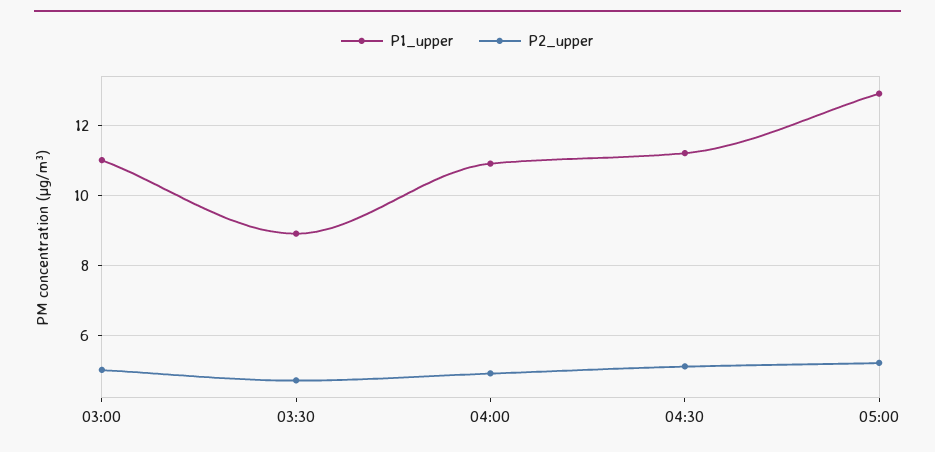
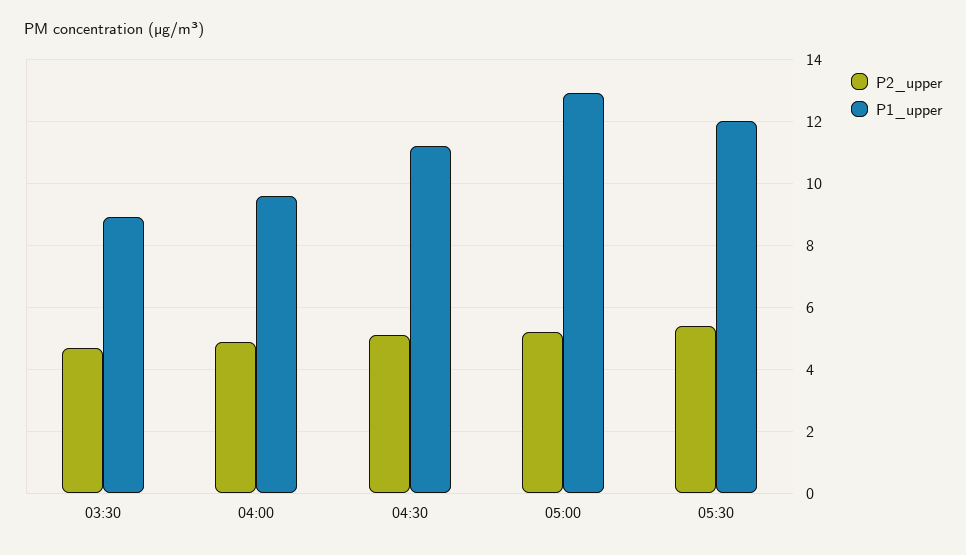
P1_upper, 03:00: 11 -> none
P2_upper, 03:00: 5 -> none
P1_upper, 04:00: 11 -> 9.5
P2_upper, 05:30: none -> 5.5
P1_upper, 05:30: none -> 12

